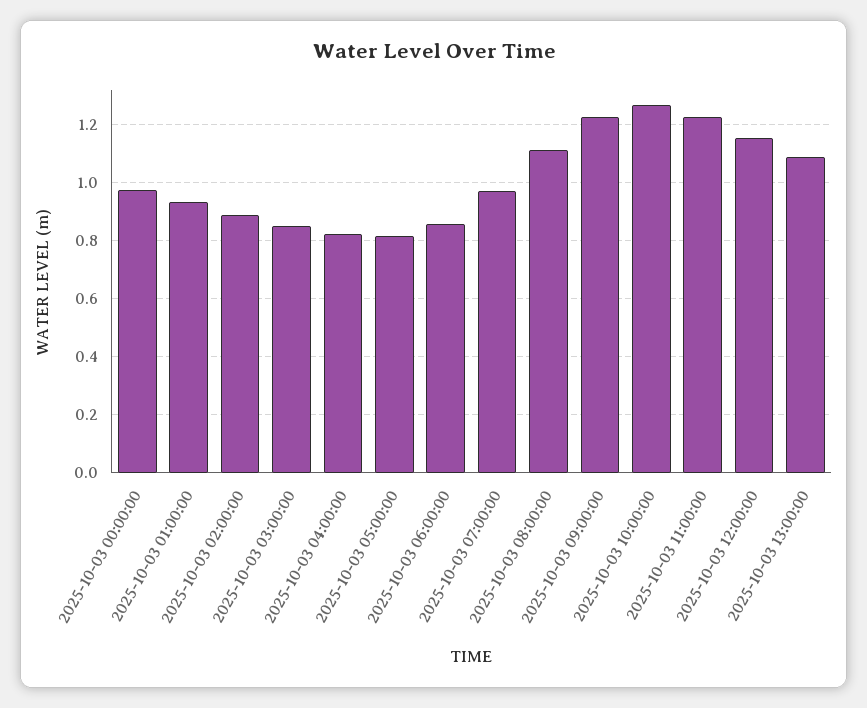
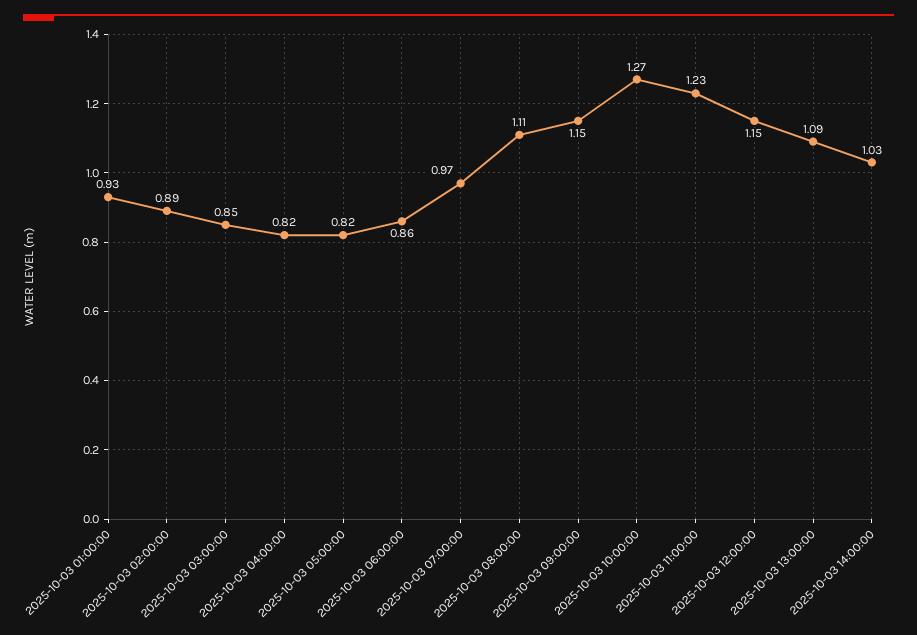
2025-10-03 00:00:00: 0.975 -> none
2025-10-03 09:00:00: 1.225 -> 1.15
2025-10-03 14:00:00: none -> 1.03

